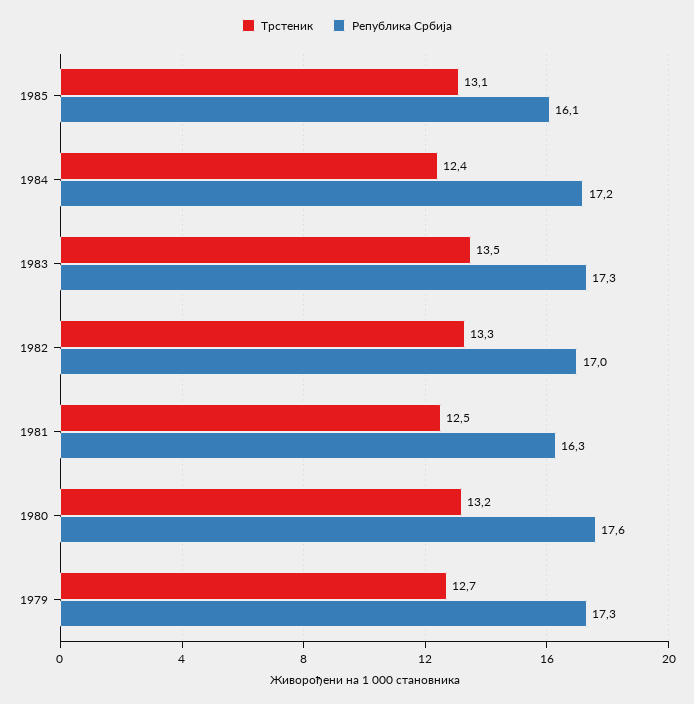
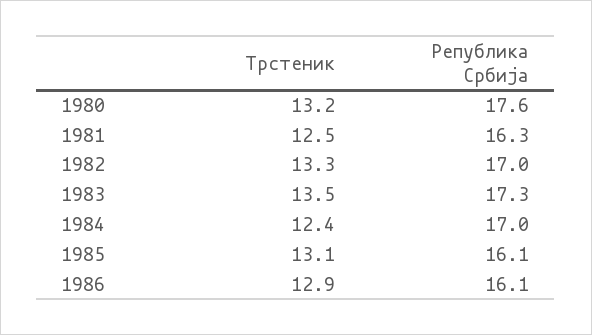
Република Србија, 1984: 17.2 -> 17
Трстеник, 1979: 12.7 -> none
Република Србија, 1979: 17.3 -> none
Трстеник, 1986: none -> 12.9
Република Србија, 1986: none -> 16.1

